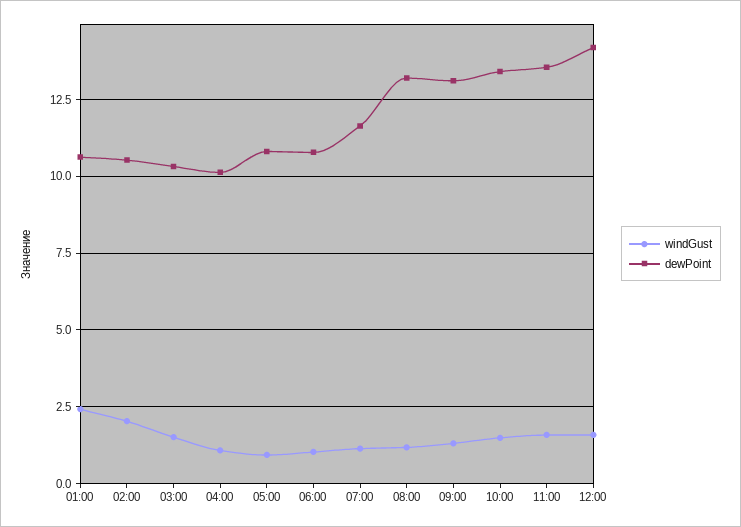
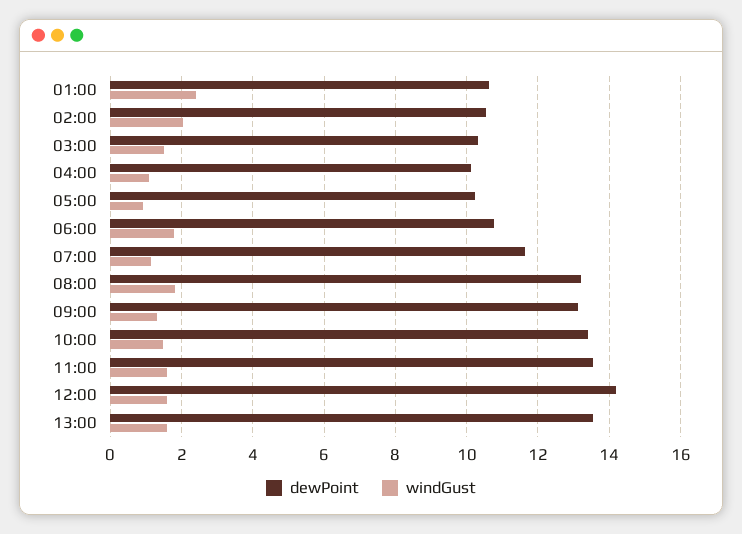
dewPoint, 05:00: 10.75 -> 10.2
windGust, 06:00: 1 -> 1.8
windGust, 08:00: 1.25 -> 1.8
dewPoint, 13:00: none -> 13.6
windGust, 13:00: none -> 1.6

